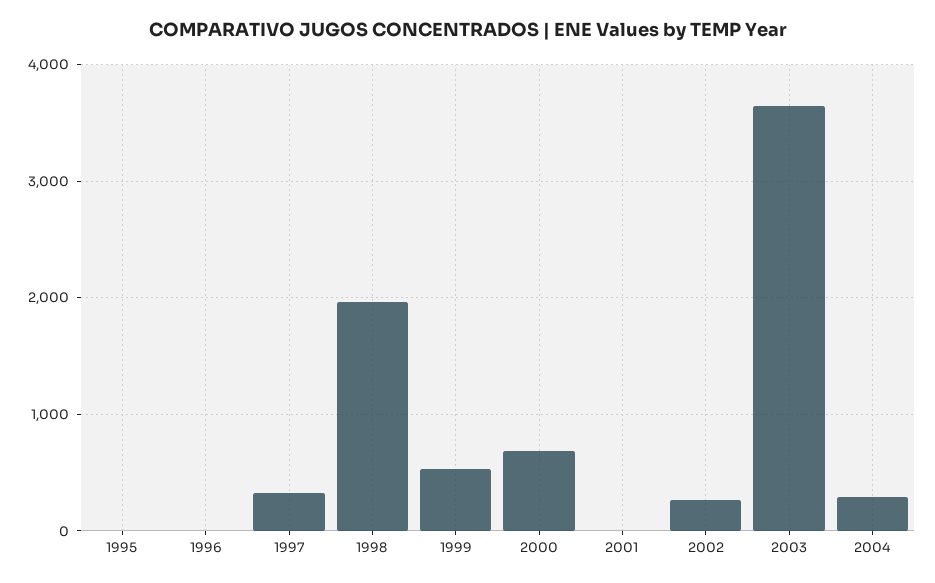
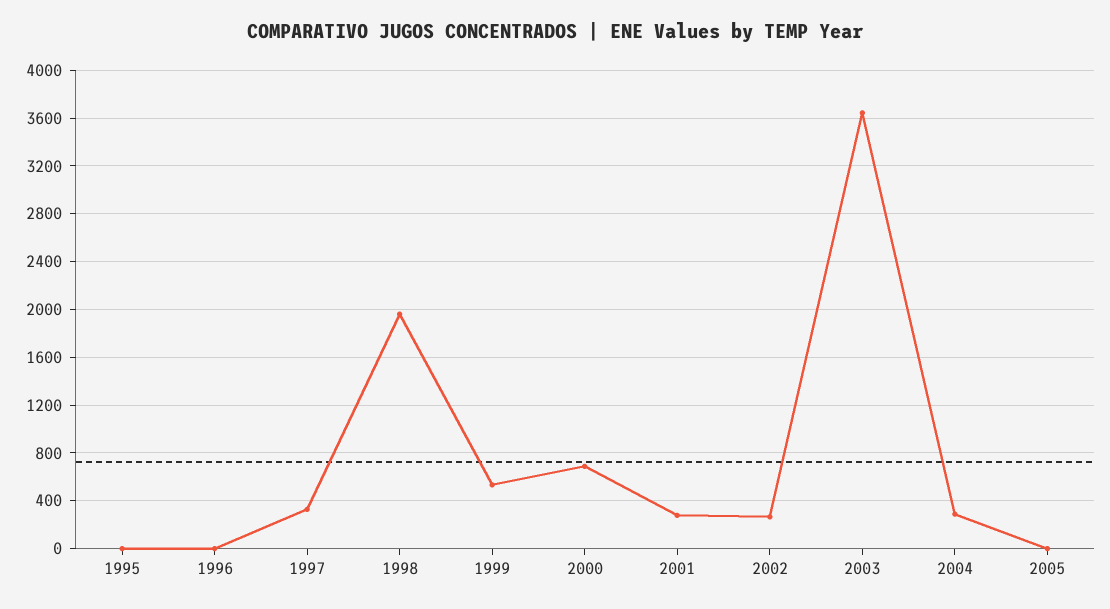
2001: 0 -> 300
2005: none -> 0

